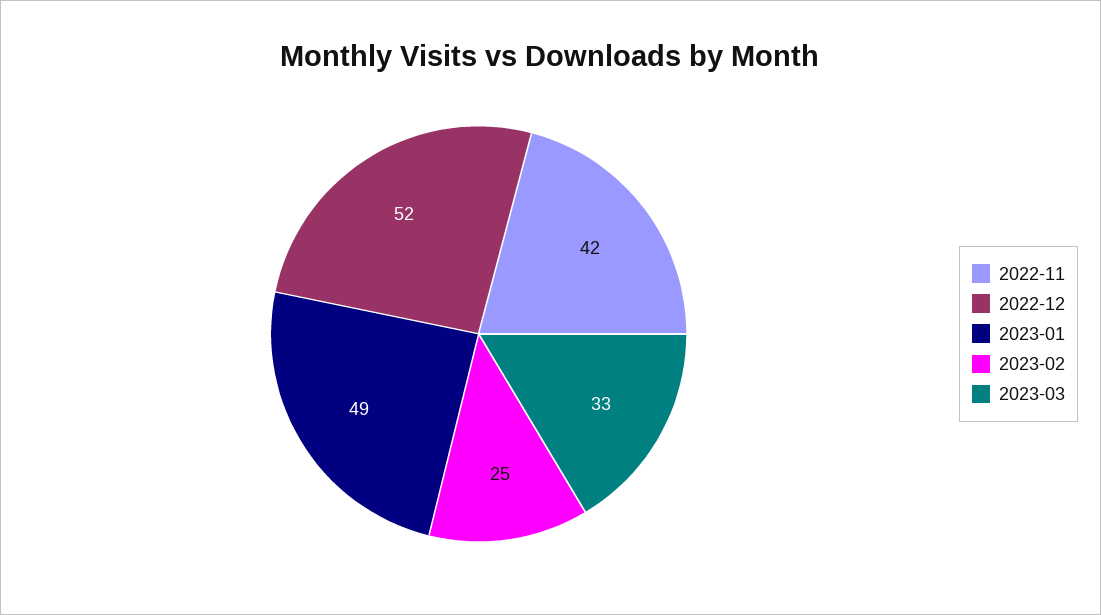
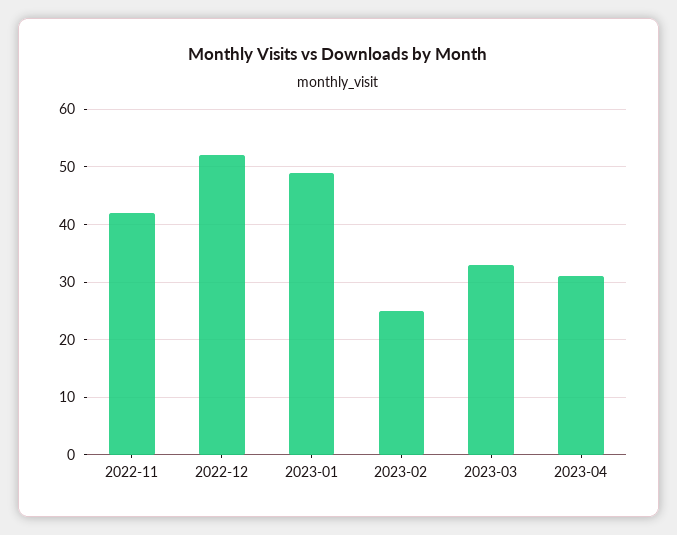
2023-04: none -> 30

